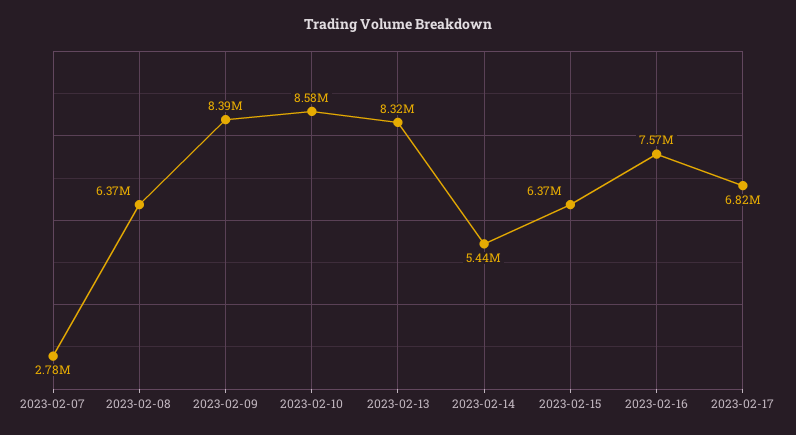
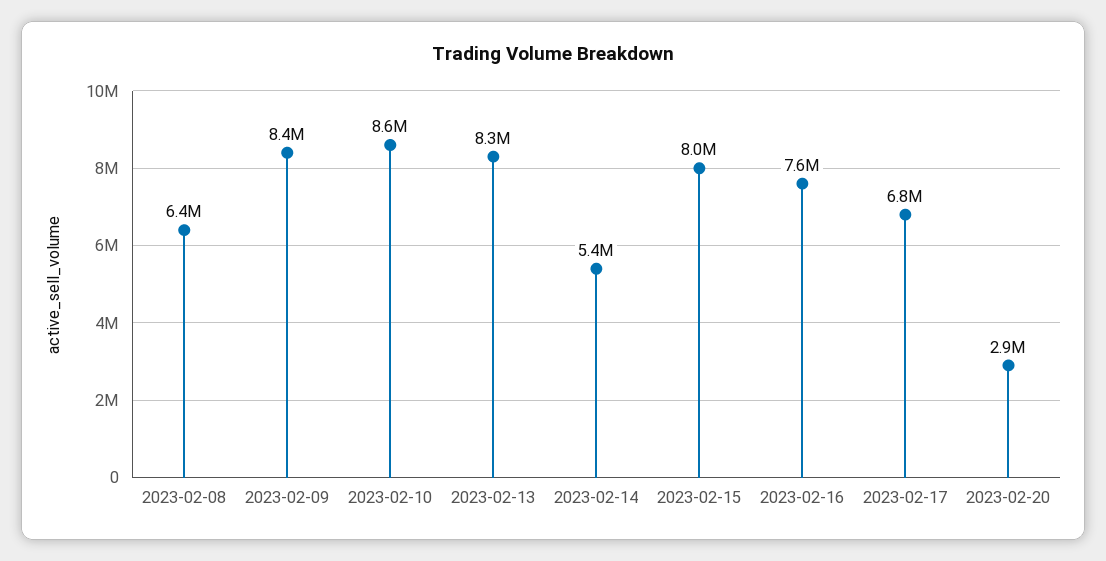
2023-02-07: 2780000 -> none
2023-02-15: 6370000 -> 8000000
2023-02-20: none -> 2900000

